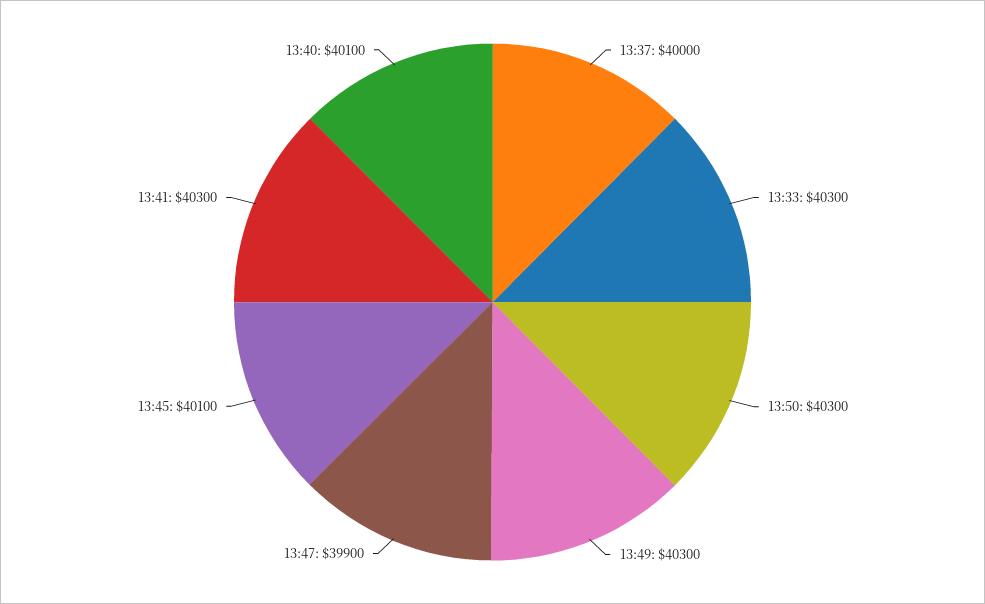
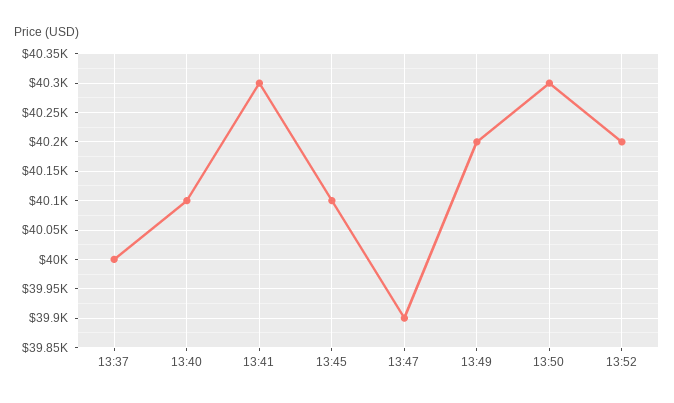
13:33: 40300 -> none
13:49: 40300 -> 40200
13:52: none -> 40200

